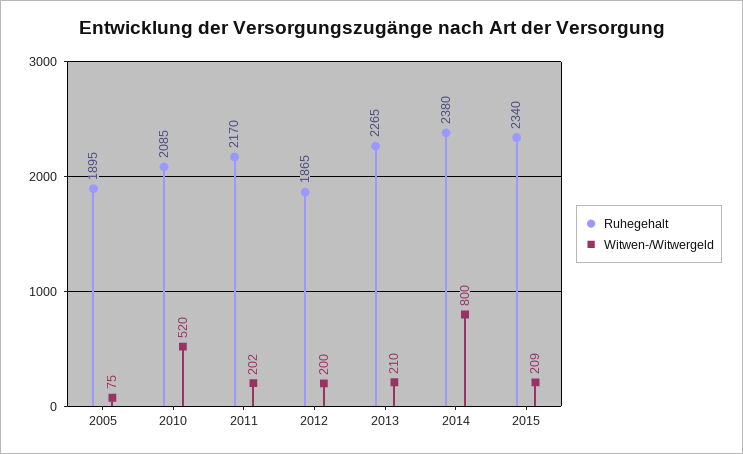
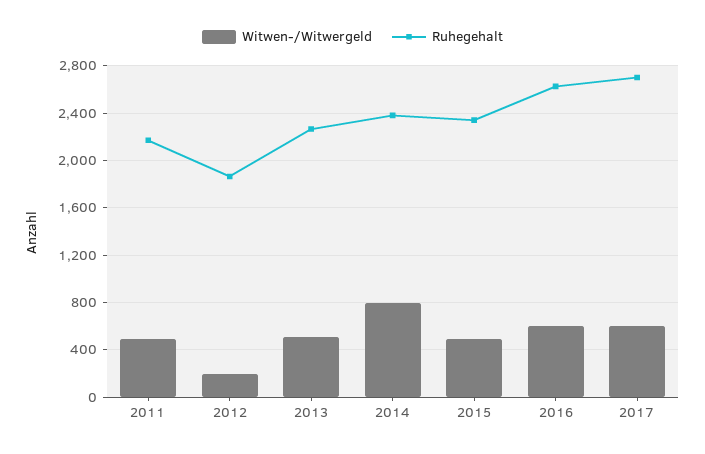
Ruhegehalt, 2005: 1895 -> none
Witwen-/Witwergeld, 2005: 75 -> none
Ruhegehalt, 2010: 2085 -> none
Witwen-/Witwergeld, 2010: 520 -> none
Witwen-/Witwergeld, 2011: 202 -> 500
Witwen-/Witwergeld, 2013: 210 -> 500
Witwen-/Witwergeld, 2015: 209 -> 500
Witwen-/Witwergeld, 2016: none -> 600
Ruhegehalt, 2016: none -> 2600
Witwen-/Witwergeld, 2017: none -> 600
Ruhegehalt, 2017: none -> 2700

